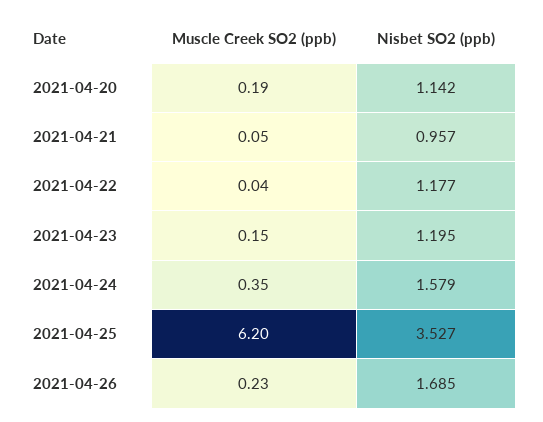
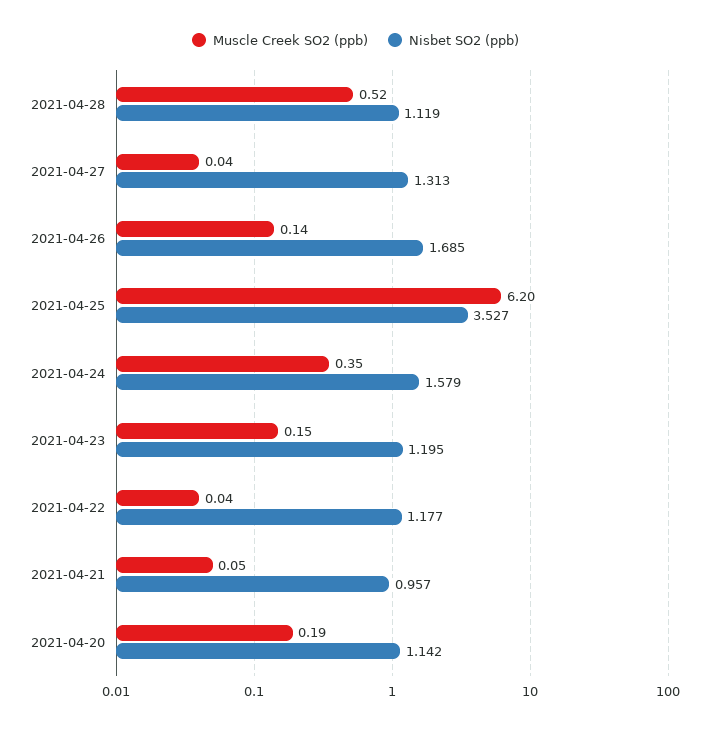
Muscle Creek SO2 (ppb), 2021-04-26: 0.23 -> 0.14
Muscle Creek SO2 (ppb), 2021-04-28: none -> 0.52
Nisbet SO2 (ppb), 2021-04-28: none -> 1.119
Muscle Creek SO2 (ppb), 2021-04-27: none -> 0.04
Nisbet SO2 (ppb), 2021-04-27: none -> 1.313

